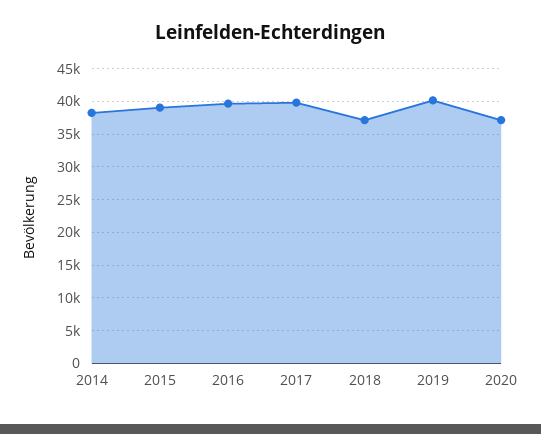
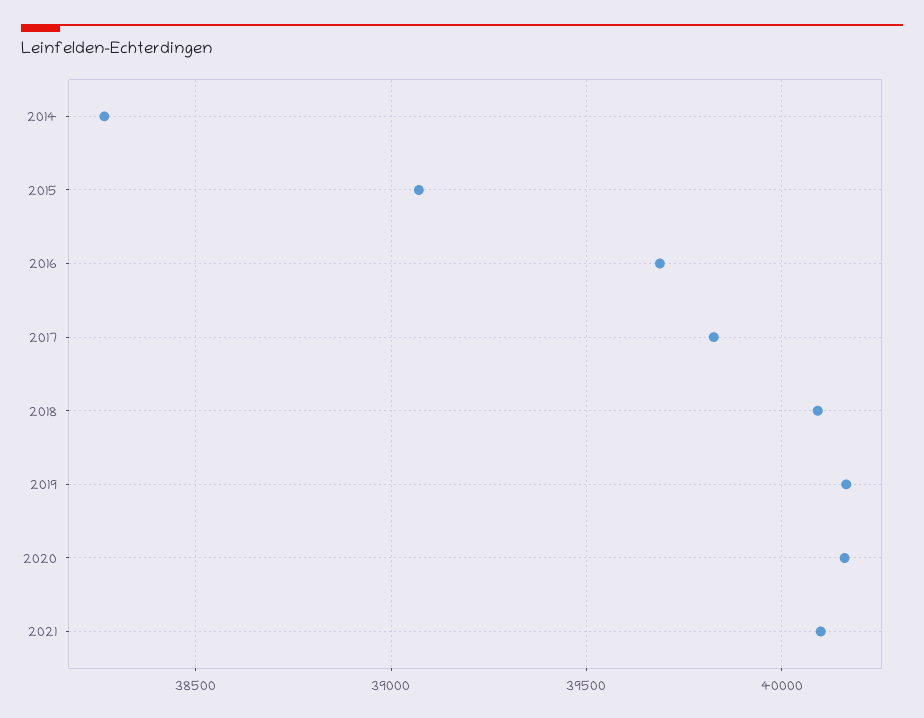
2018: 37000 -> 40100
2020: 37000 -> 40150
2021: none -> 40100

